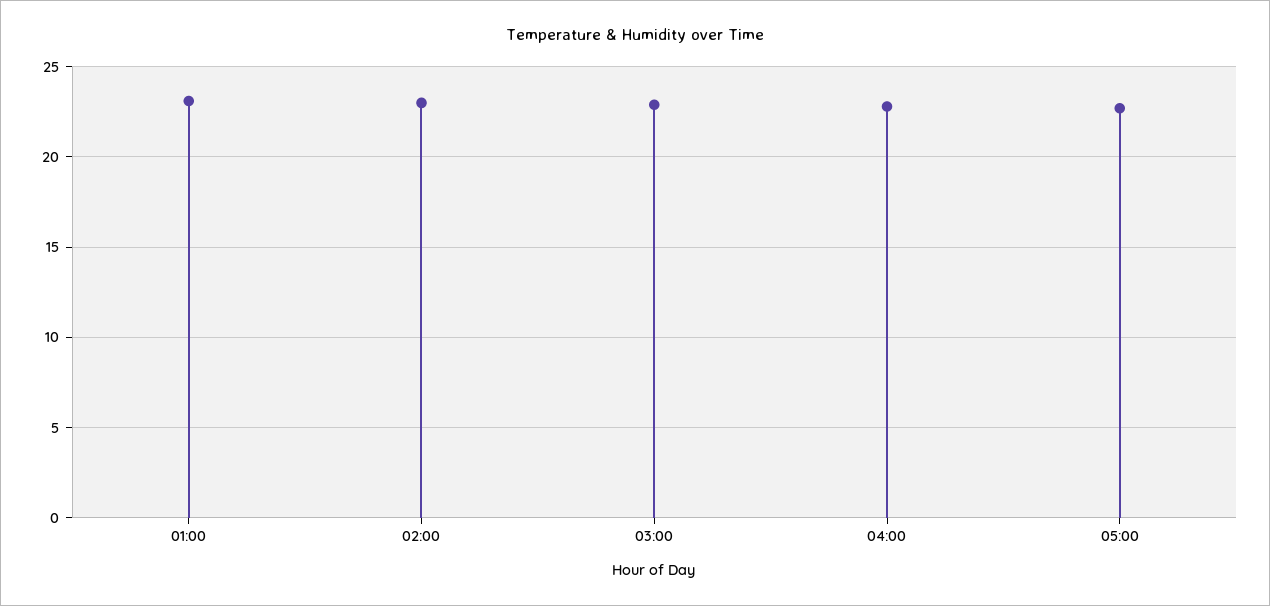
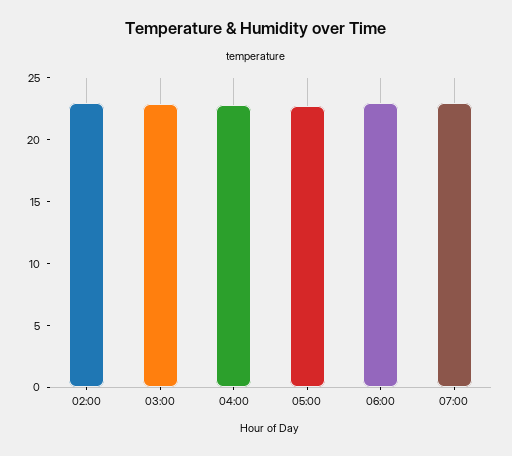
01:00: 23 -> none
06:00: none -> 23
07:00: none -> 23

